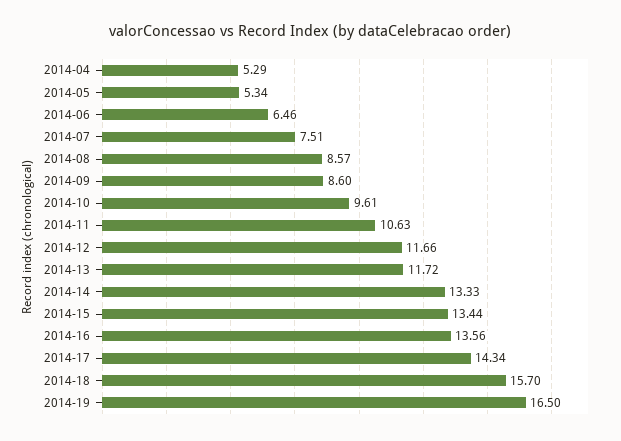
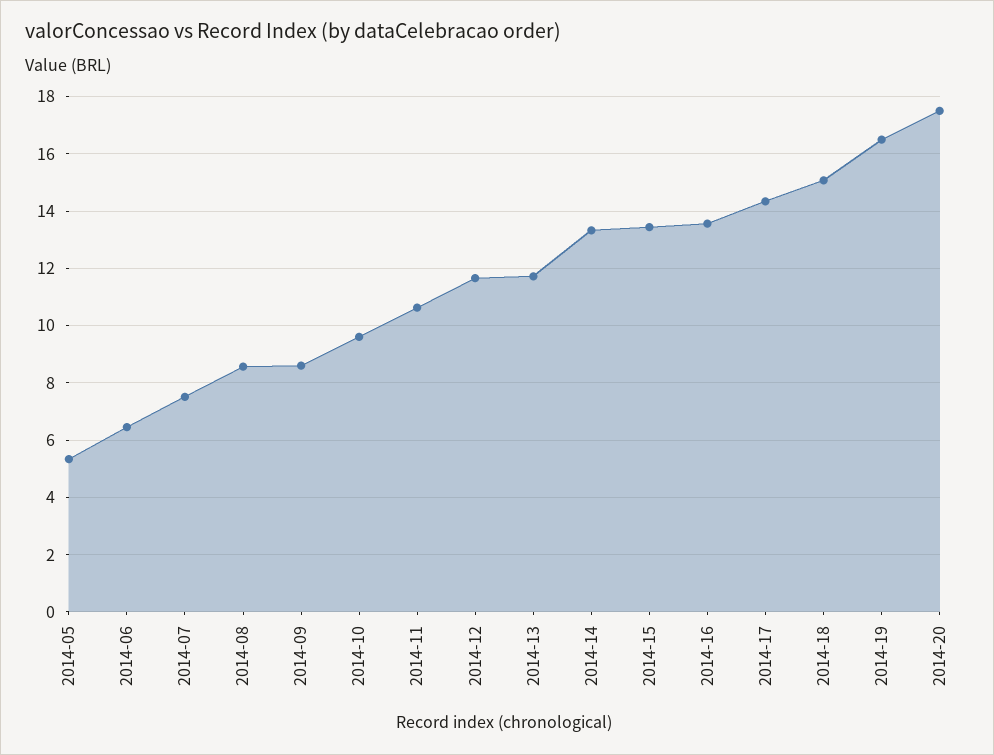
2014-04: 5.29 -> none
2014-18: 15.7 -> 15
2014-20: none -> 17.5

